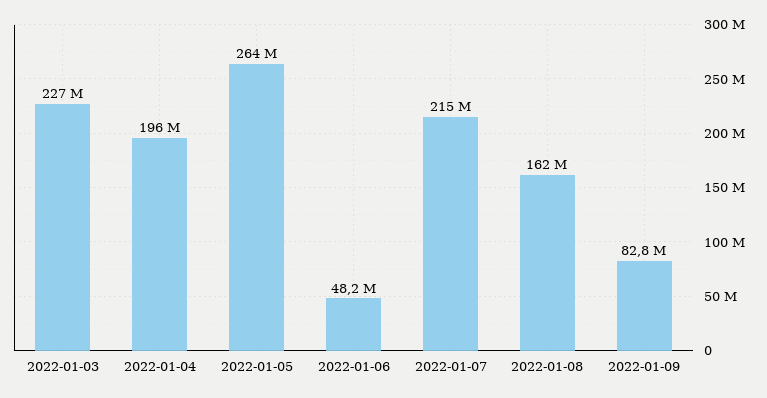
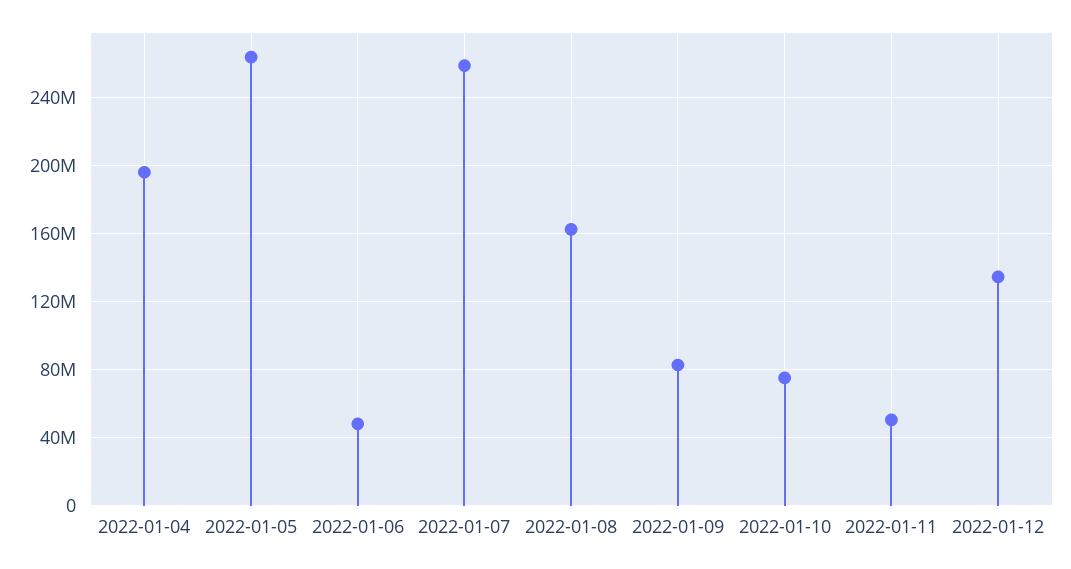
2022-01-03: 227000000 -> none
2022-01-07: 215000000 -> 260000000
2022-01-10: none -> 75000000
2022-01-11: none -> 50000000
2022-01-12: none -> 135000000

